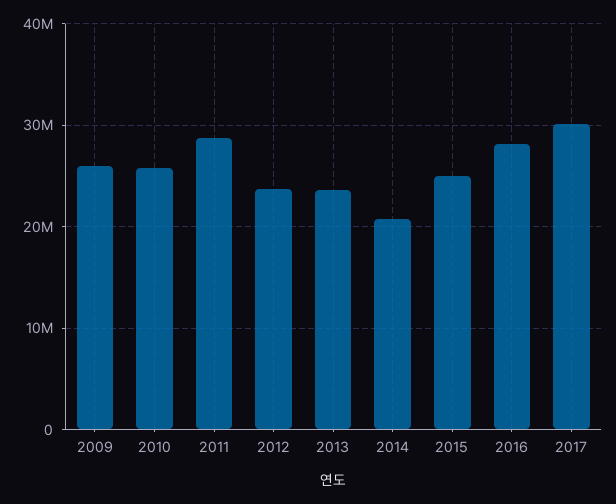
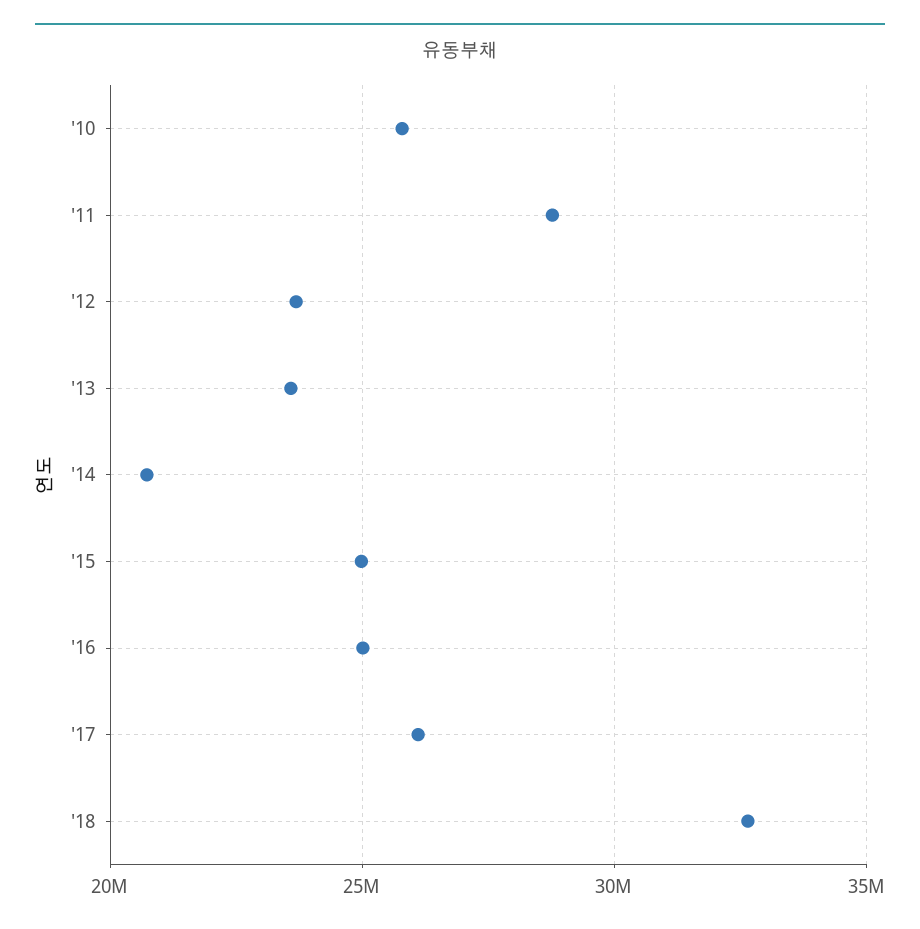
2009: 26000000 -> none
2016: 28000000 -> 25000000
2017: 30000000 -> 26000000
'18: none -> 32500000

